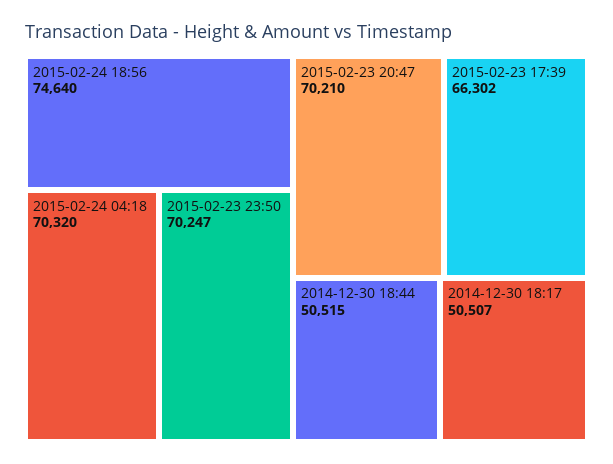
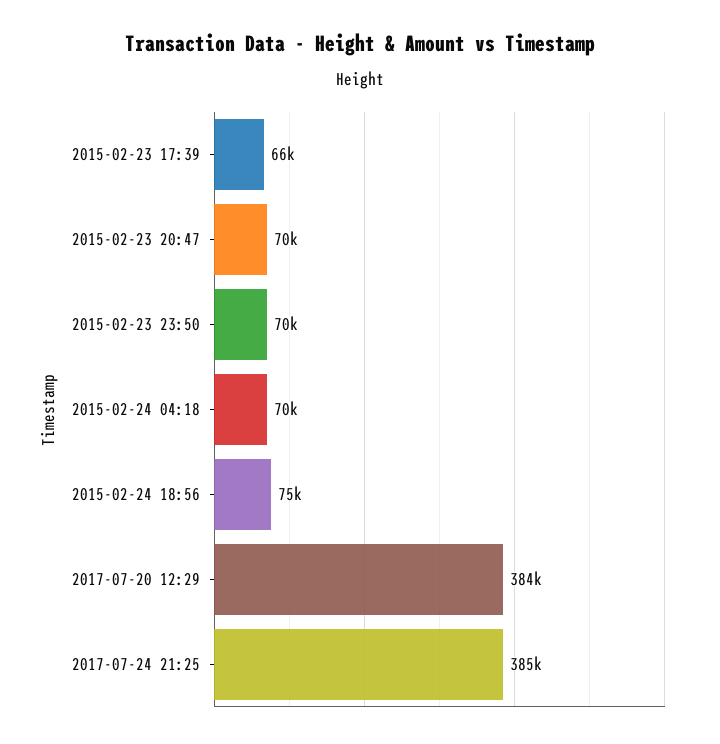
2014-12-30 18:44: 50515 -> none
2014-12-30 18:17: 50507 -> none
2017-07-20 12:29: none -> 384000
2017-07-24 21:25: none -> 385000

